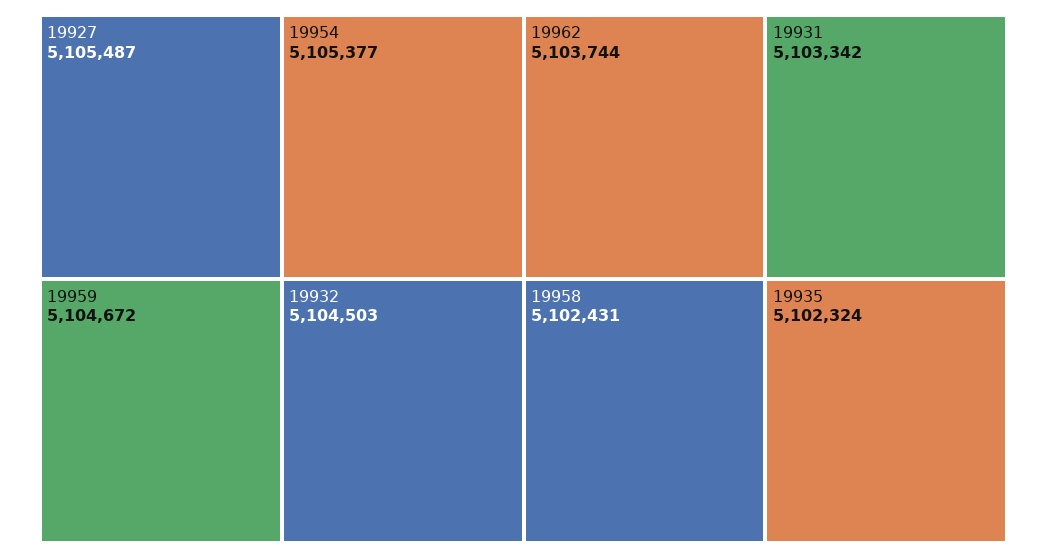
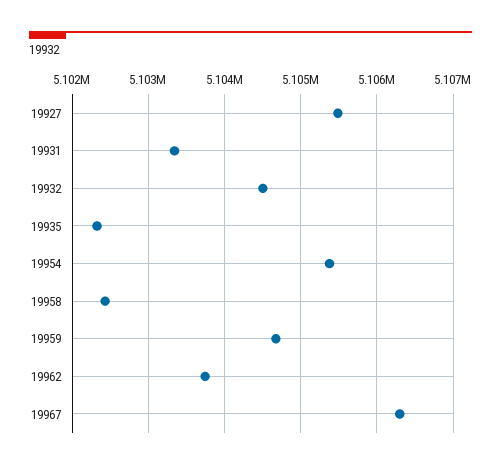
19967: none -> 5106300

